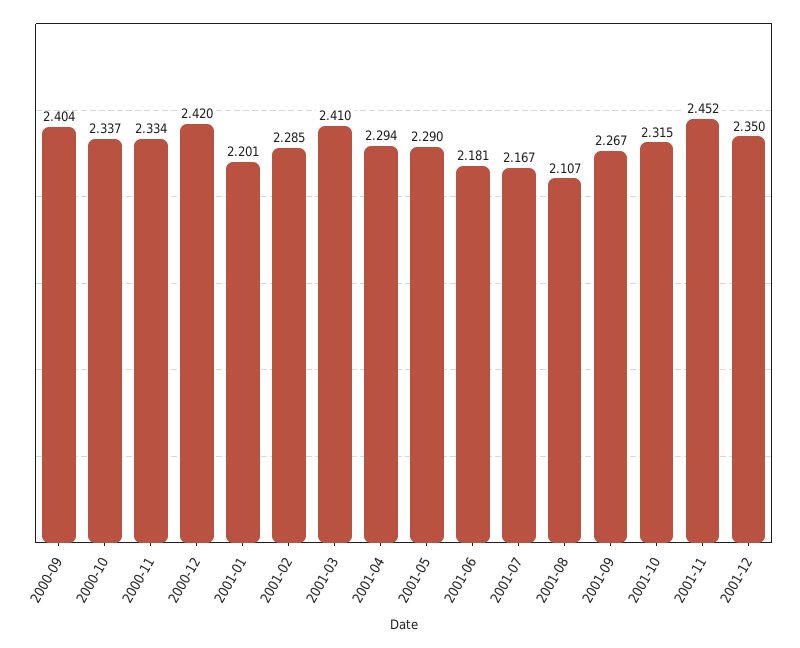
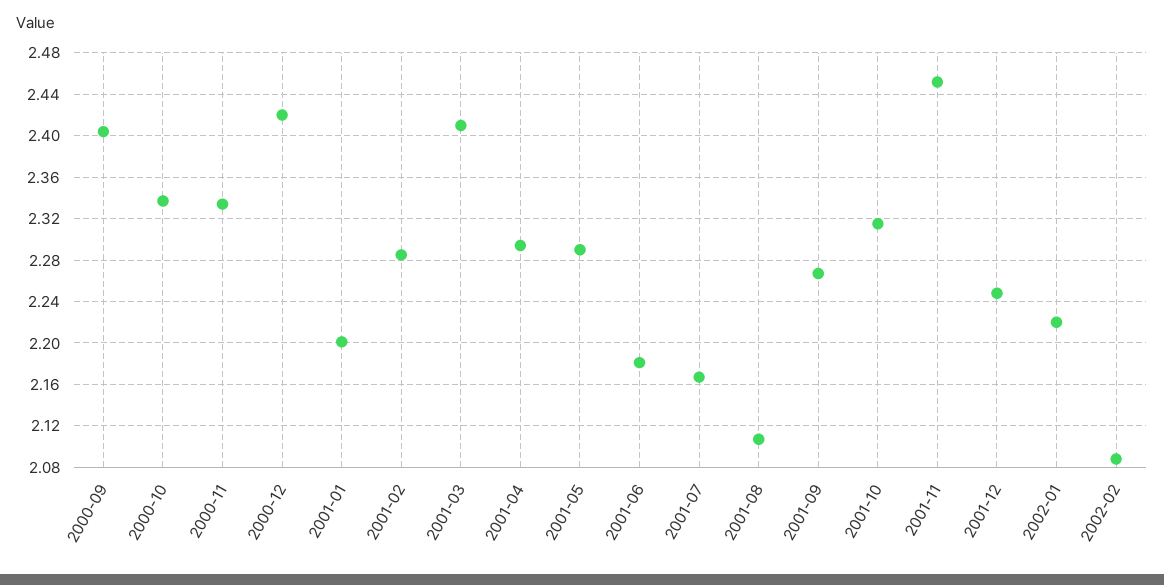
2001-12: 2.35 -> 2.25
2002-01: none -> 2.22
2002-02: none -> 2.09

